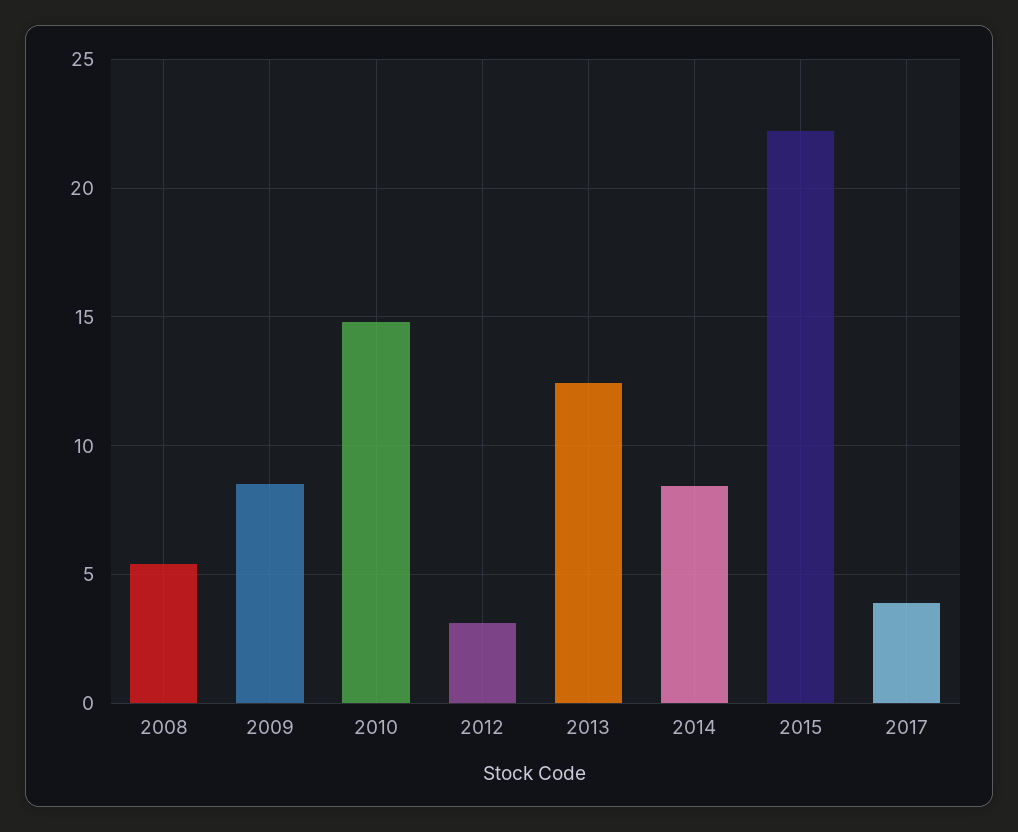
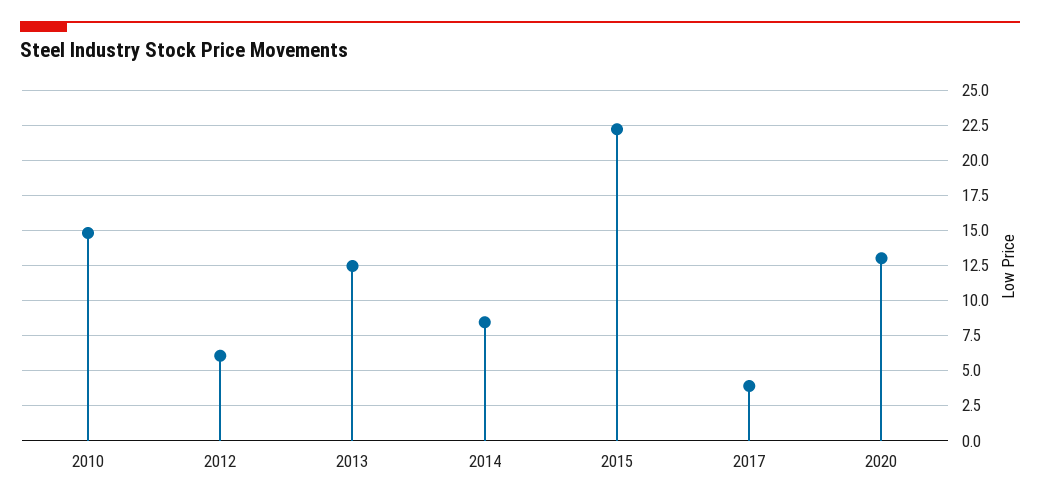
2008: 5.5 -> none
2009: 8.5 -> none
2012: 3 -> 6
2020: none -> 13

